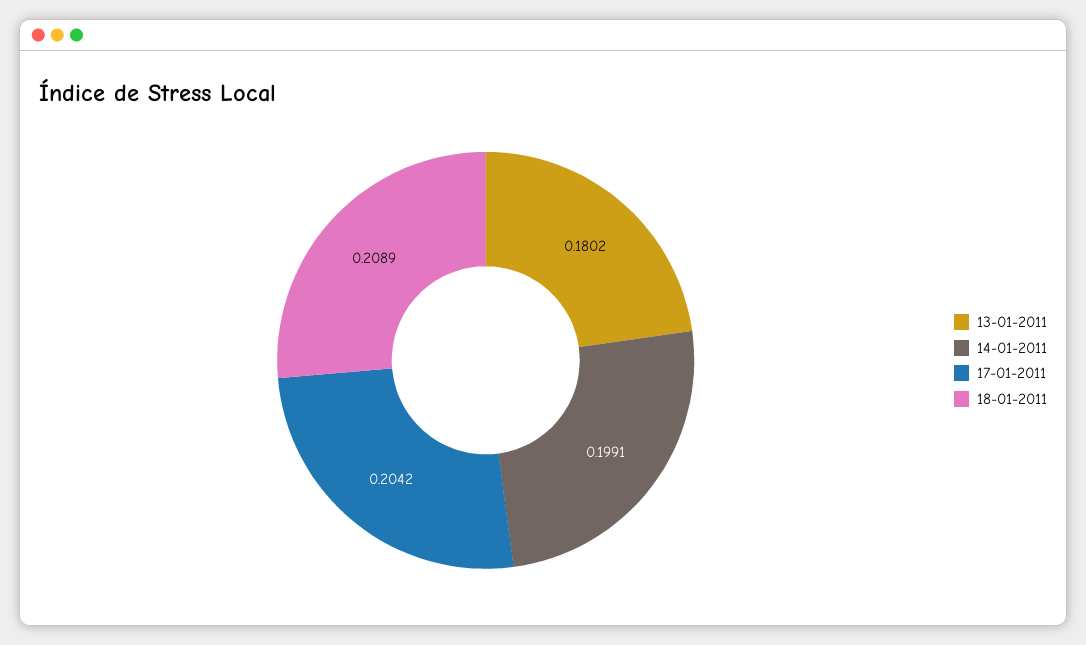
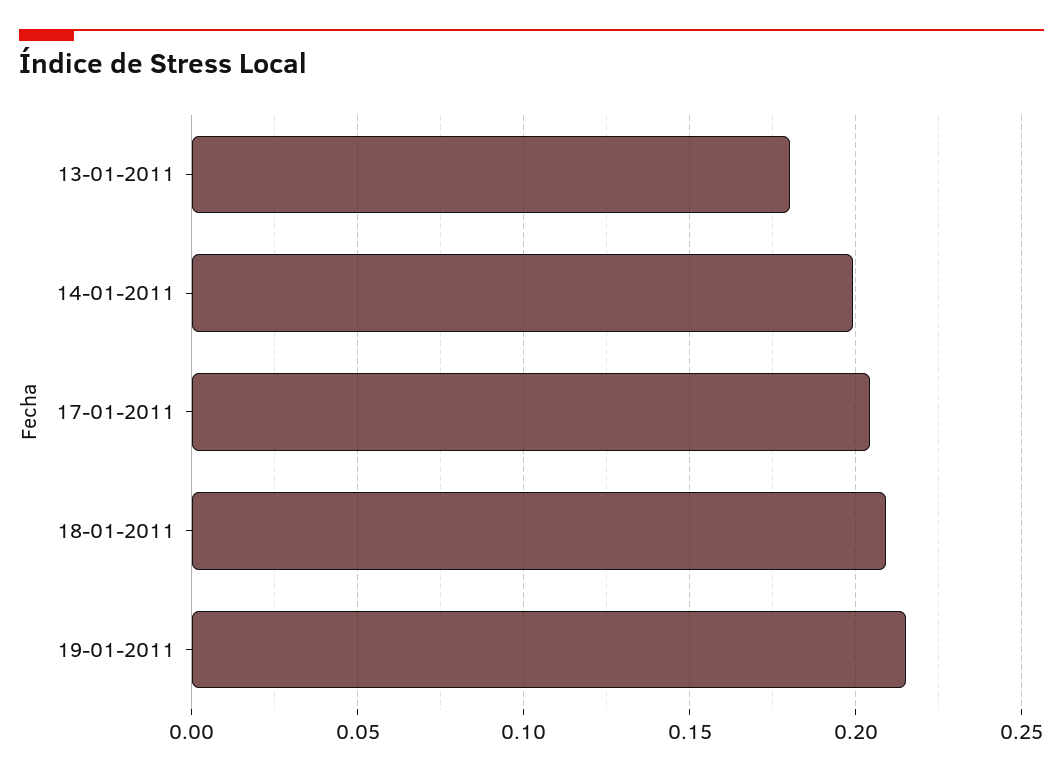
19-01-2011: none -> 0.215

